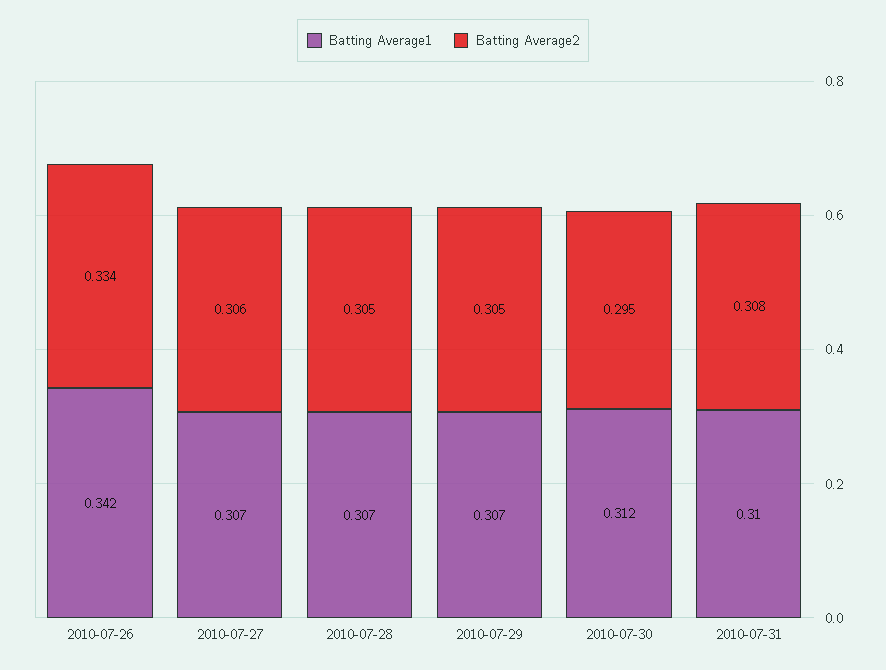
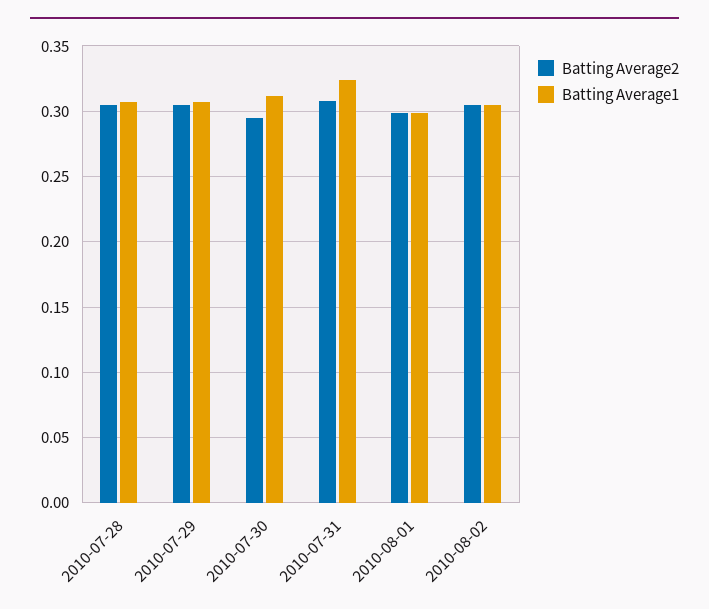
Batting Average1, 2010-07-26: 0.342 -> none
Batting Average2, 2010-07-26: 0.334 -> none
Batting Average1, 2010-07-27: 0.307 -> none
Batting Average2, 2010-07-27: 0.306 -> none
Batting Average1, 2010-07-31: 0.31 -> 0.325
Batting Average2, 2010-08-01: none -> 0.3
Batting Average1, 2010-08-01: none -> 0.3
Batting Average2, 2010-08-02: none -> 0.305
Batting Average1, 2010-08-02: none -> 0.305

